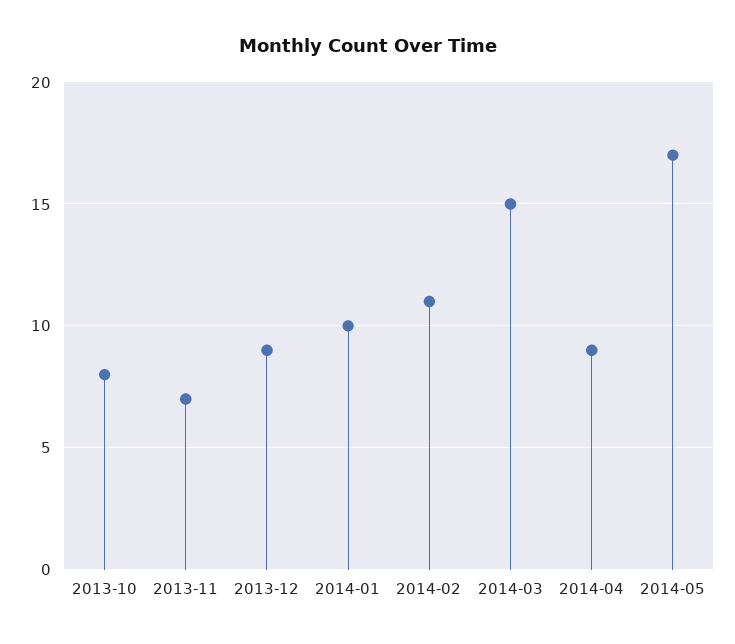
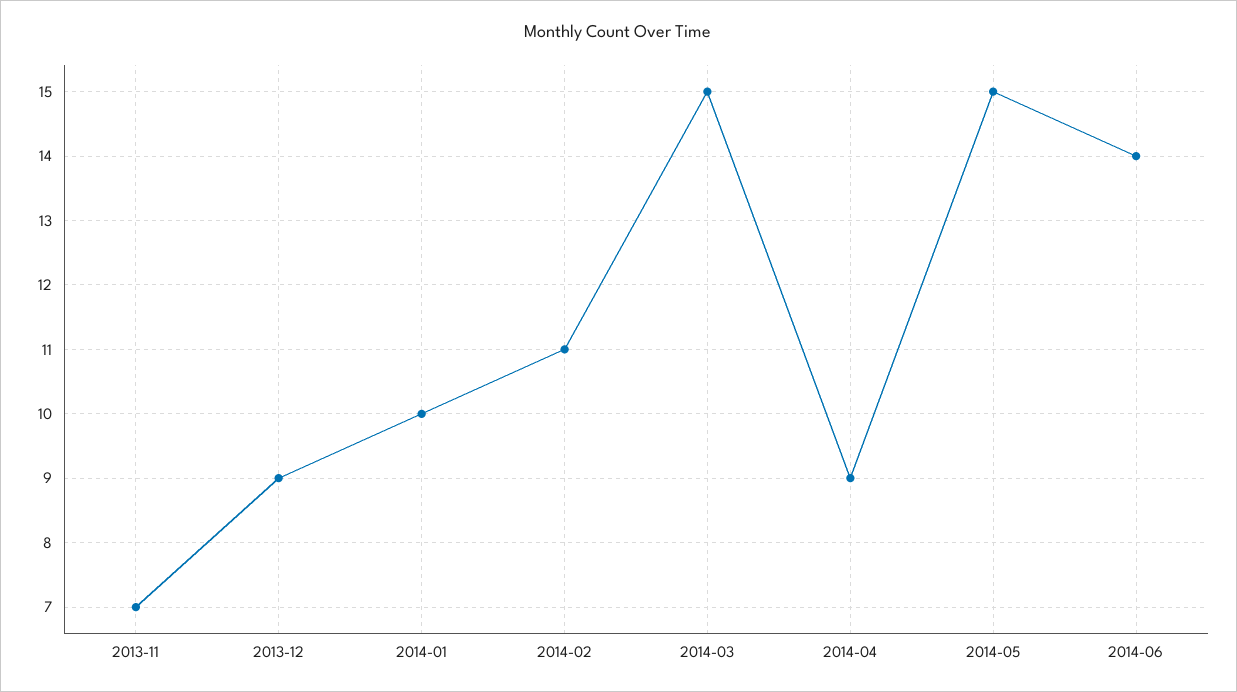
2013-10: 8 -> none
2014-05: 17 -> 15
2014-06: none -> 14

